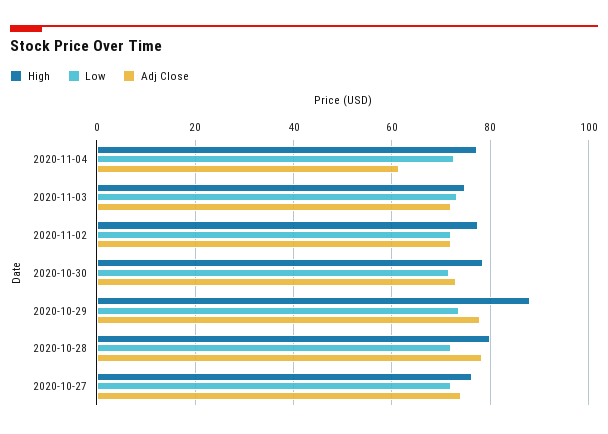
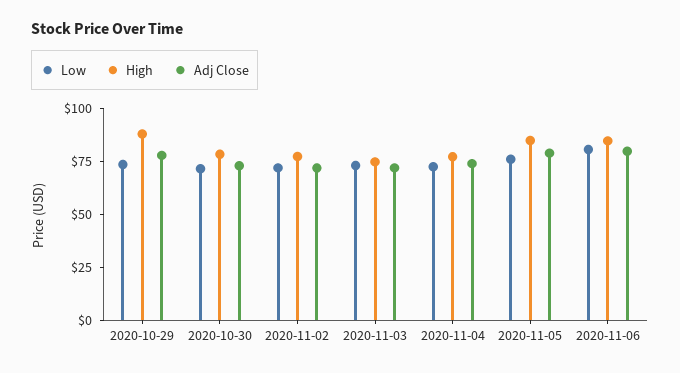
Adj Close, 2020-11-04: 62 -> 75
High, 2020-10-28: 80 -> none
Low, 2020-10-28: 72 -> none
Adj Close, 2020-10-28: 78 -> none
High, 2020-10-27: 76 -> none
Low, 2020-10-27: 72 -> none
Adj Close, 2020-10-27: 74 -> none
Low, 2020-11-05: none -> 75
High, 2020-11-05: none -> 85
Adj Close, 2020-11-05: none -> 80
Low, 2020-11-06: none -> 80
High, 2020-11-06: none -> 85
Adj Close, 2020-11-06: none -> 80

